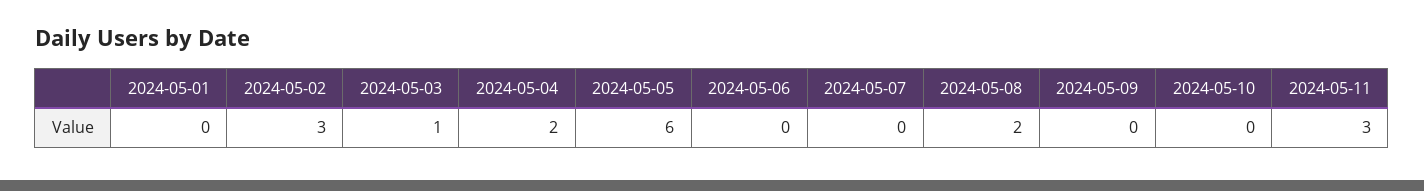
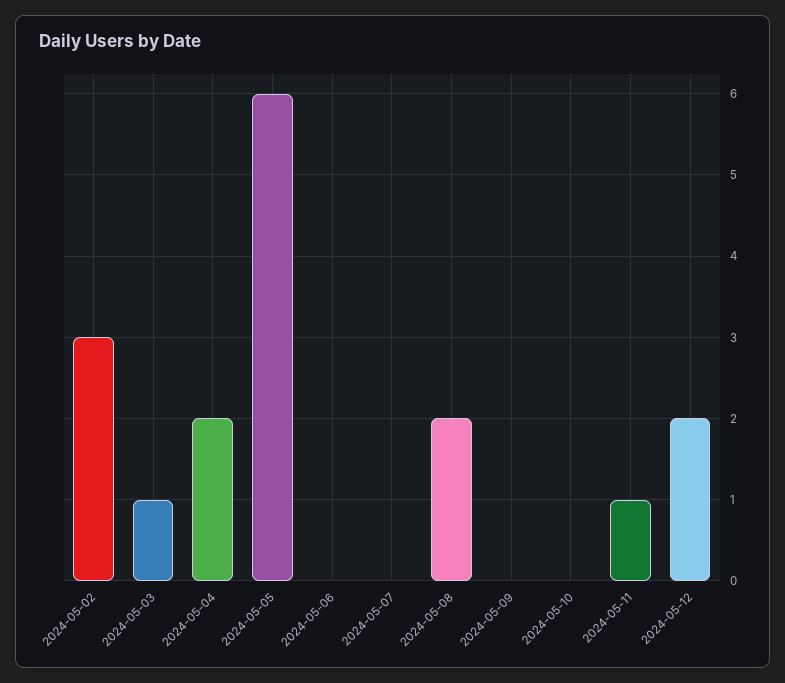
2024-05-01: 0 -> none
2024-05-11: 3 -> 1
2024-05-12: none -> 2

